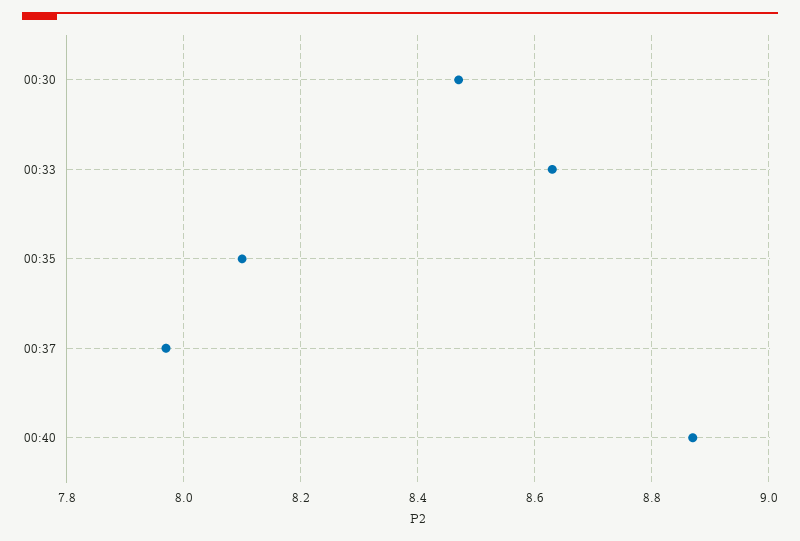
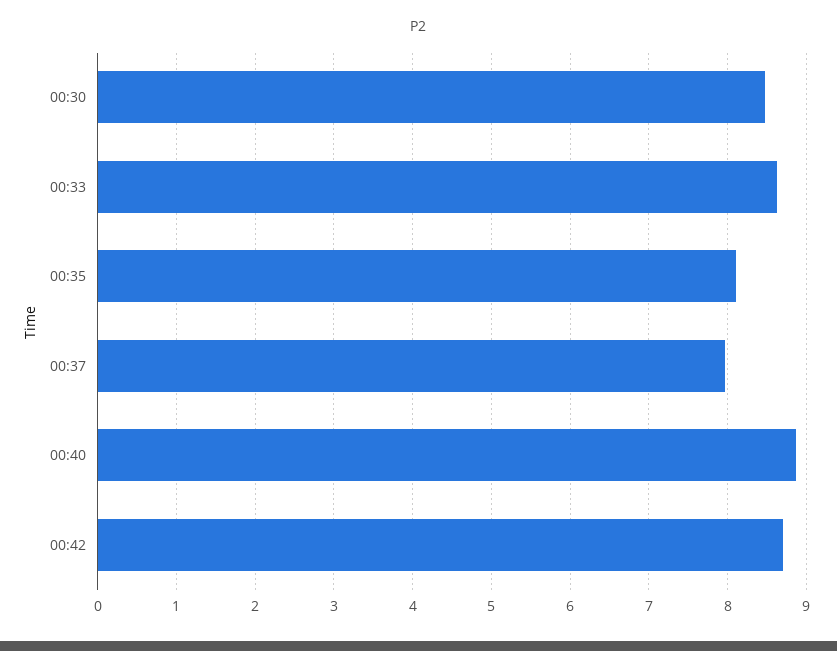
00:42: none -> 8.7

